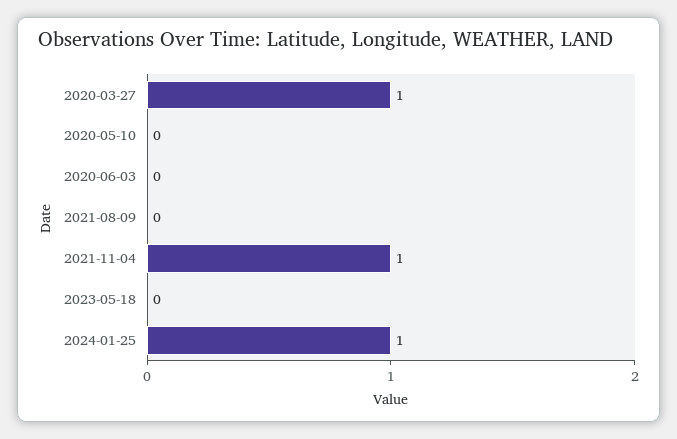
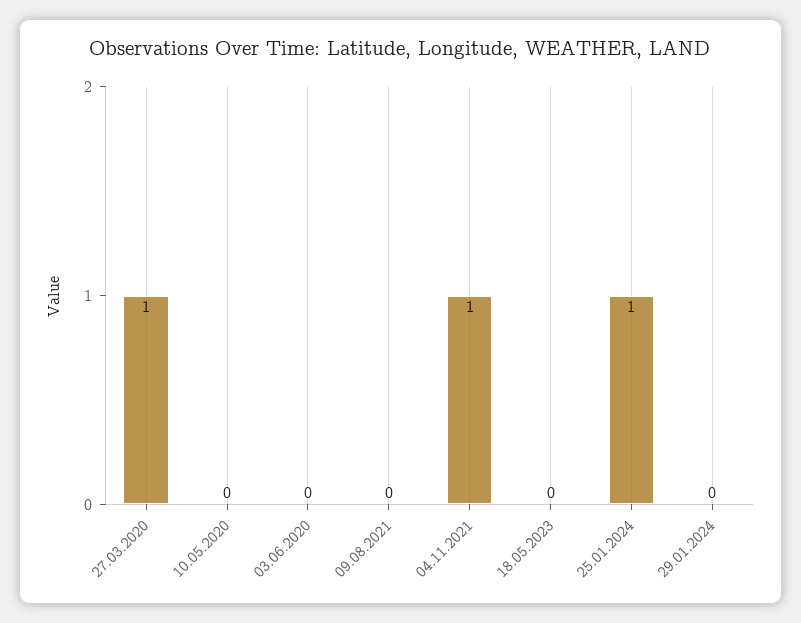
29.01.2024: none -> 0

